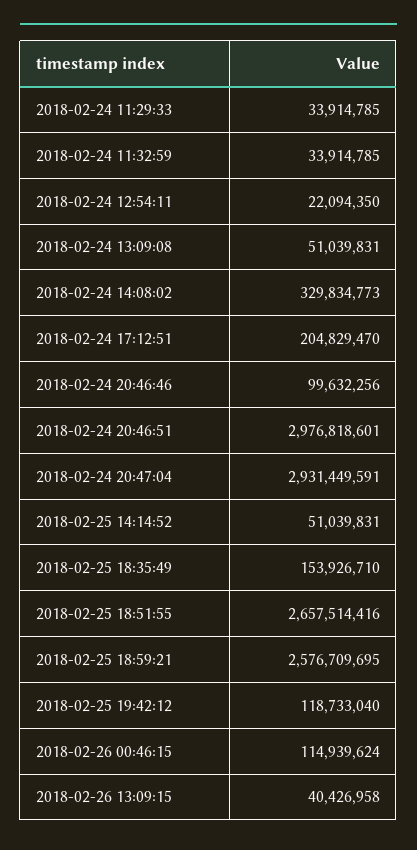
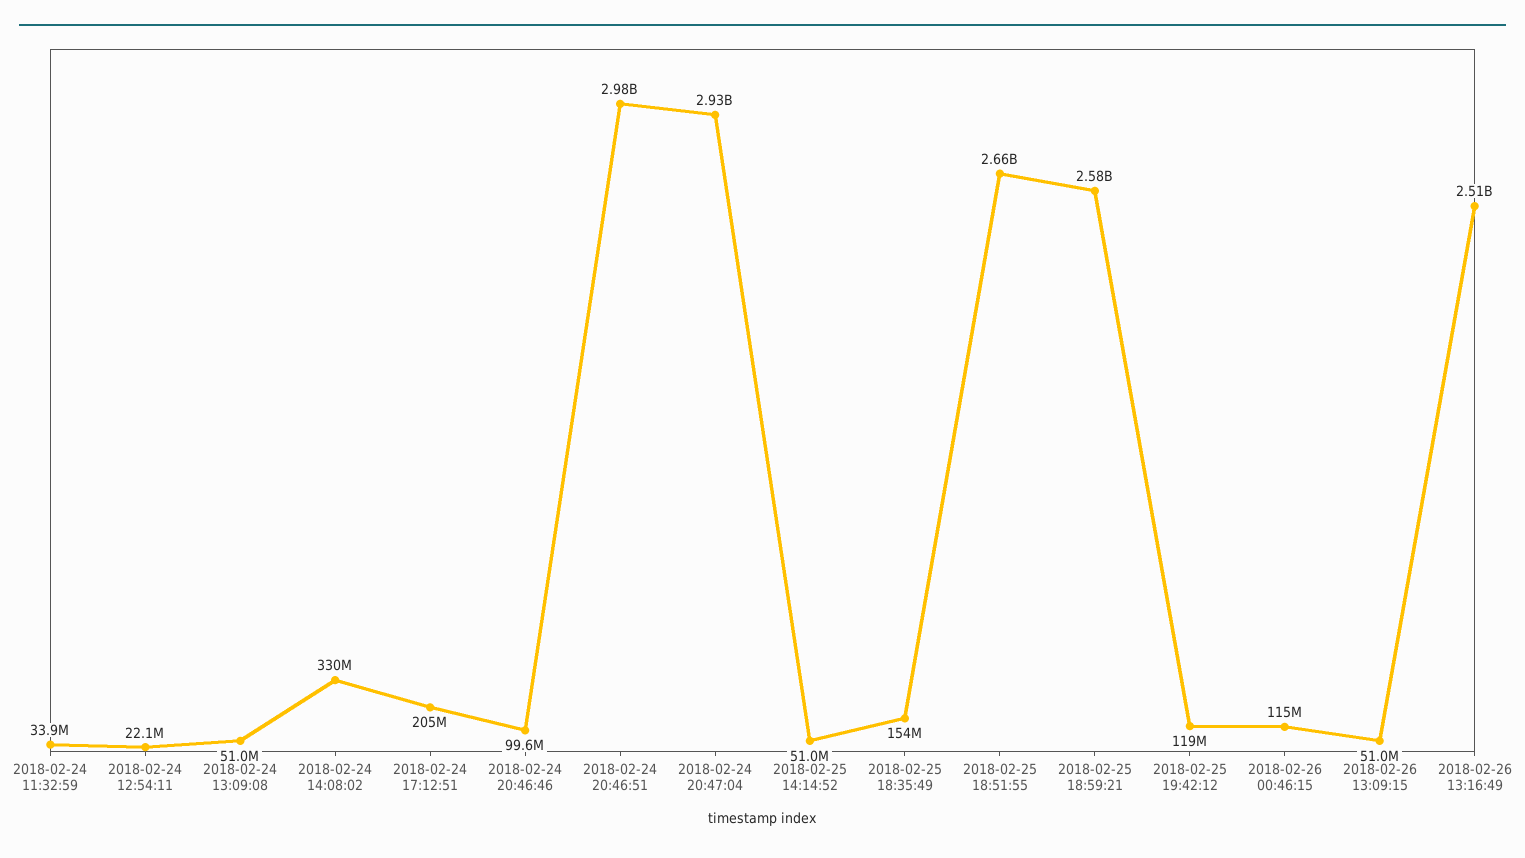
2018-02-24 11:29:33: 33914785 -> none
2018-02-26 13:09:15: 40426958 -> 51000000
2018-02-26 13:16:49: none -> 2510000000

